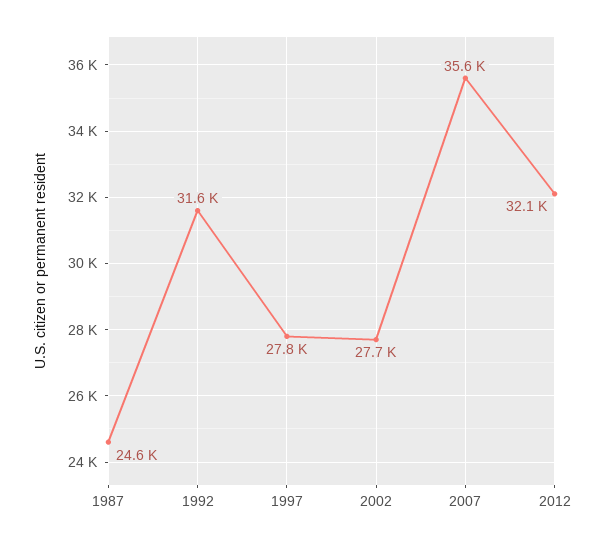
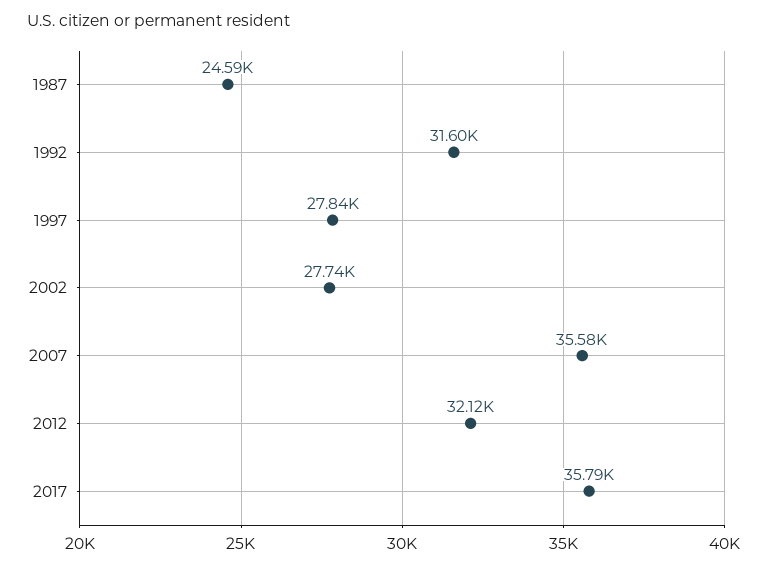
2017: none -> 35790

